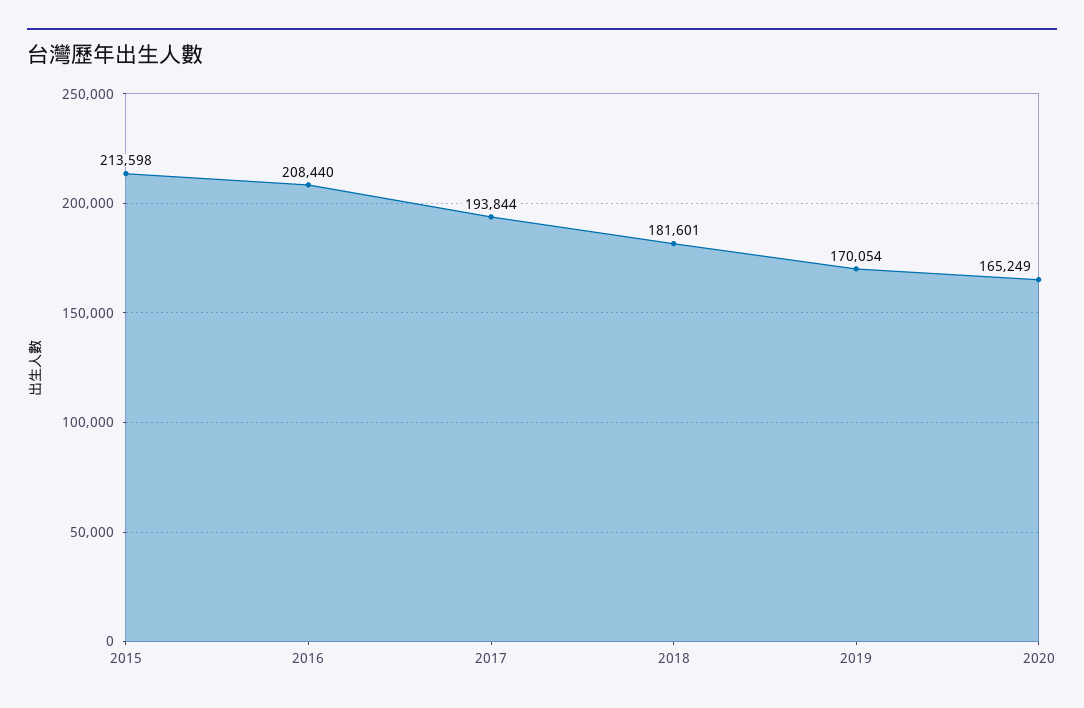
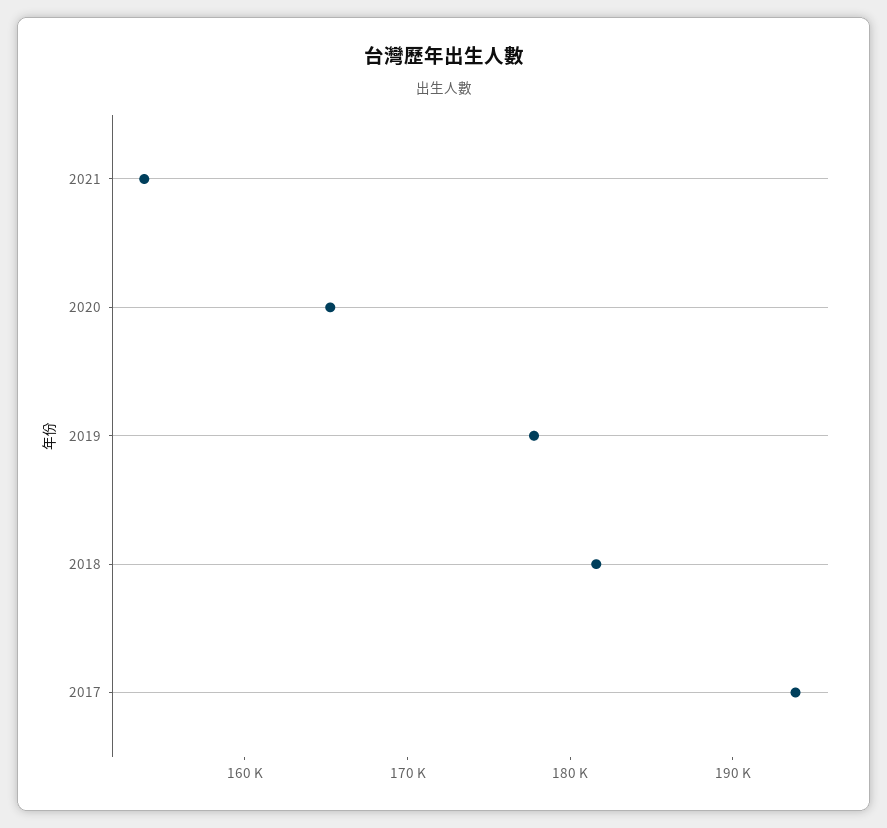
2015: 213598 -> none
2016: 208440 -> none
2019: 170054 -> 178000
2021: none -> 154000

